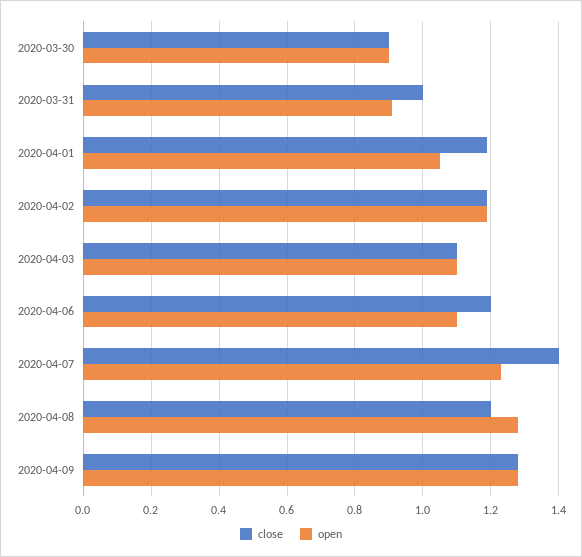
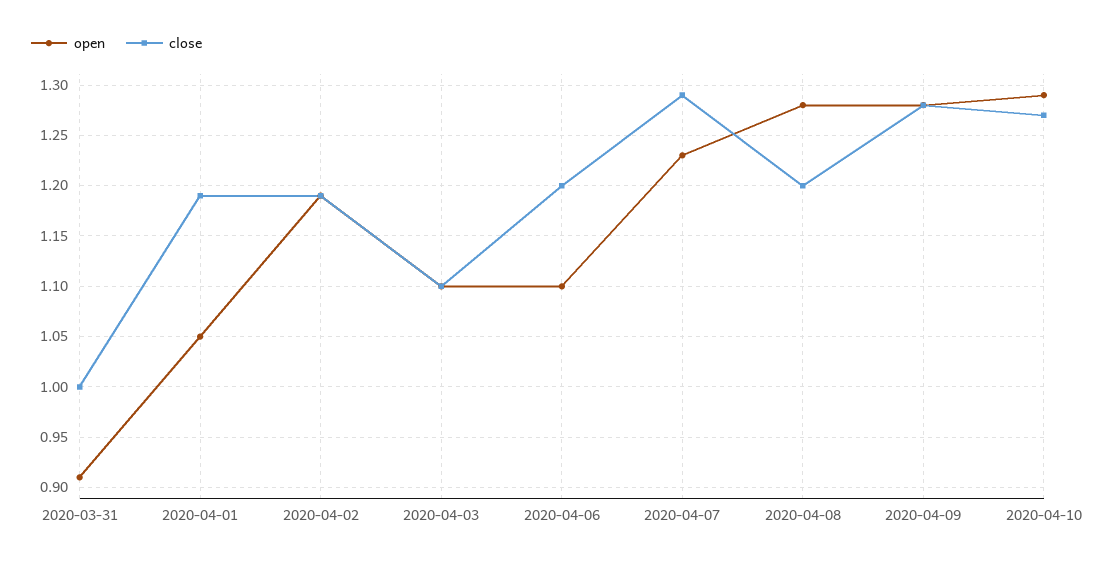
close, 2020-03-30: 0.9 -> none
open, 2020-03-30: 0.9 -> none
close, 2020-04-07: 1.4 -> 1.29
open, 2020-04-10: none -> 1.29
close, 2020-04-10: none -> 1.27

